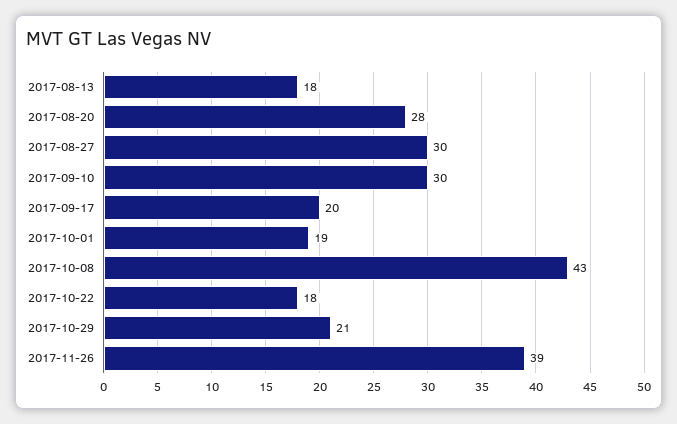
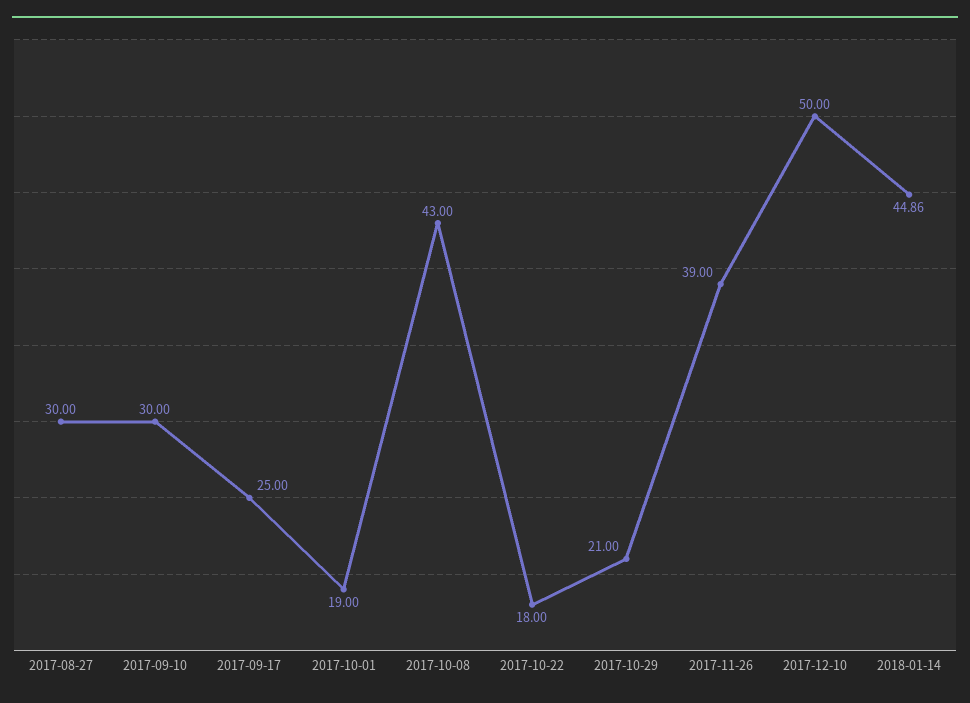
2017-08-13: 18 -> none
2017-08-20: 28 -> none
2017-09-17: 20 -> 25
2017-12-10: none -> 50
2018-01-14: none -> 44.86

